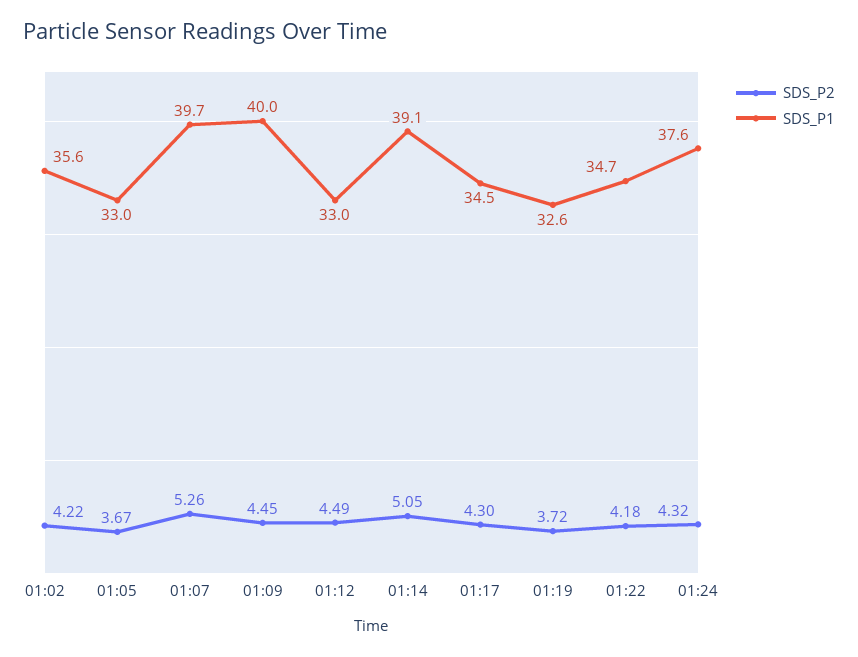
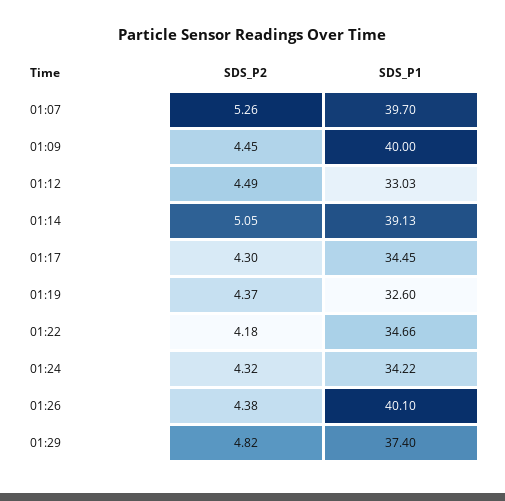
SDS_P2, 01:02: 4.22 -> none
SDS_P1, 01:02: 35.6 -> none
SDS_P2, 01:05: 3.67 -> none
SDS_P1, 01:05: 33 -> none
SDS_P2, 01:19: 3.72 -> 4.37
SDS_P1, 01:24: 37.6 -> 34.22
SDS_P2, 01:26: none -> 4.38
SDS_P1, 01:26: none -> 40.1
SDS_P2, 01:29: none -> 4.82
SDS_P1, 01:29: none -> 37.4

